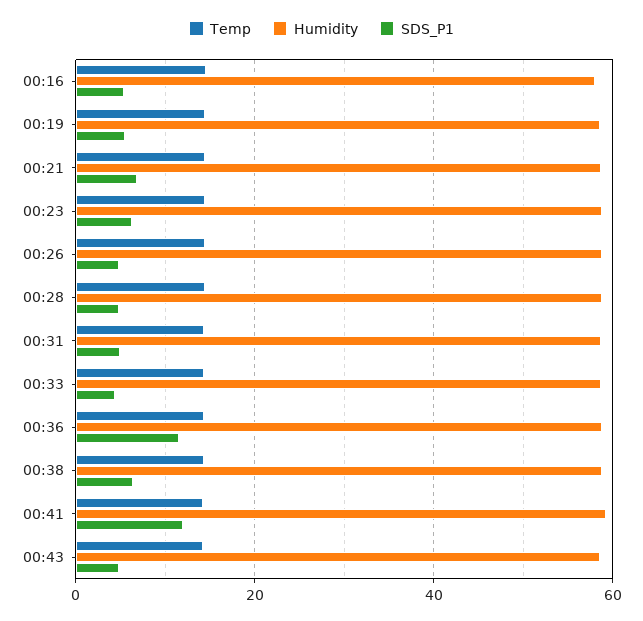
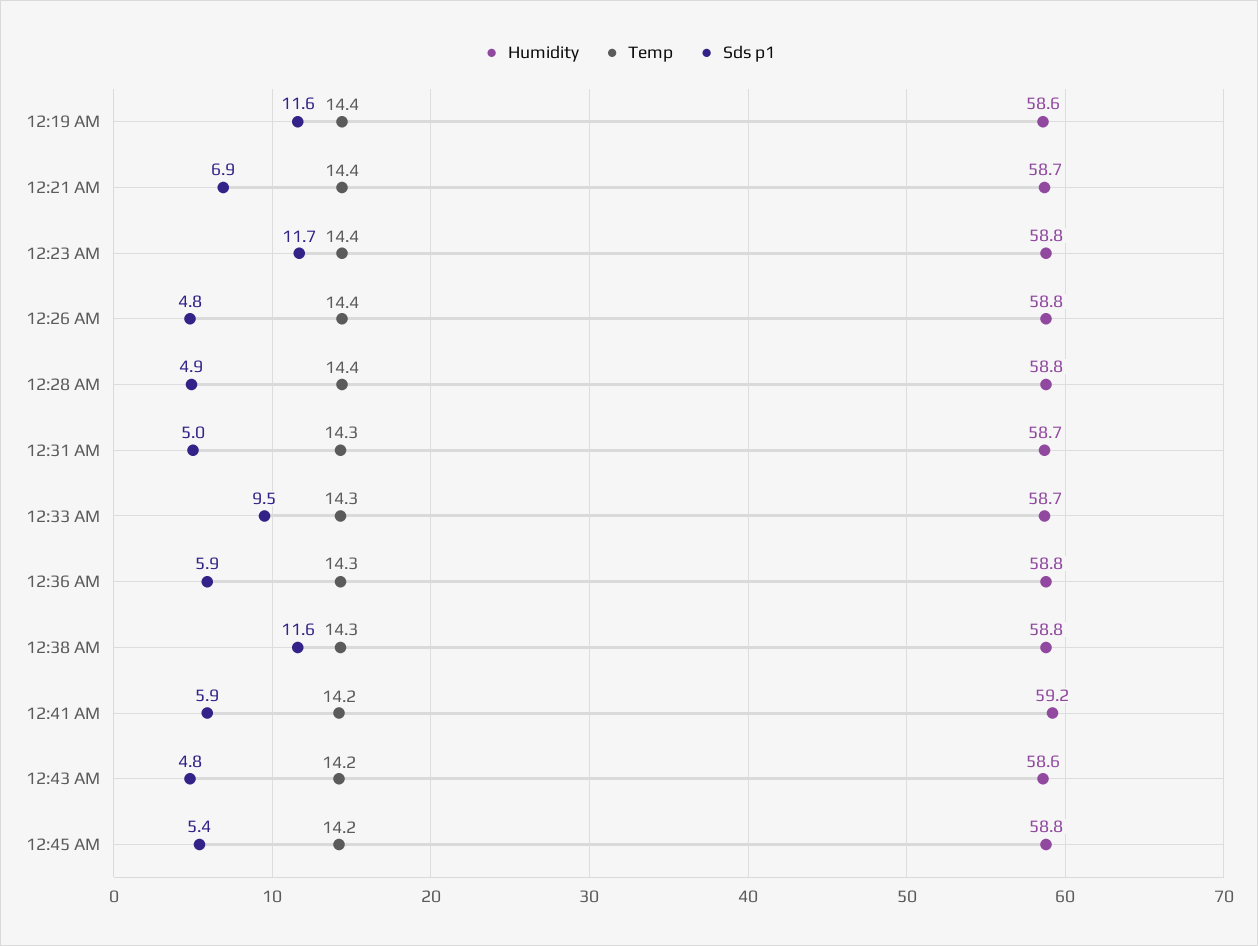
Temp, 00:16: 14 -> none
Humidity, 00:16: 58 -> none
SDS_P1, 00:16: 6 -> none
SDS_P1, 00:19: 6 -> 11.6
SDS_P1, 00:23: 6 -> 11.7
SDS_P1, 00:33: 4 -> 9.5
SDS_P1, 00:36: 12 -> 5.9
SDS_P1, 00:38: 6 -> 11.6
SDS_P1, 00:41: 12 -> 5.9
Humidity, 12:45 AM: none -> 58.8
Temp, 12:45 AM: none -> 14.2
SDS_P1, 12:45 AM: none -> 5.4

